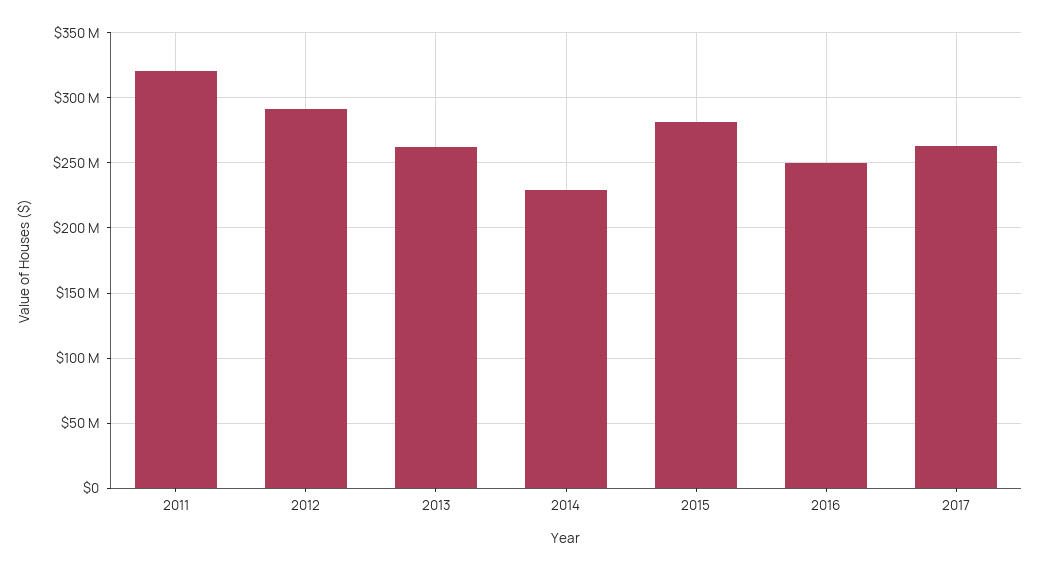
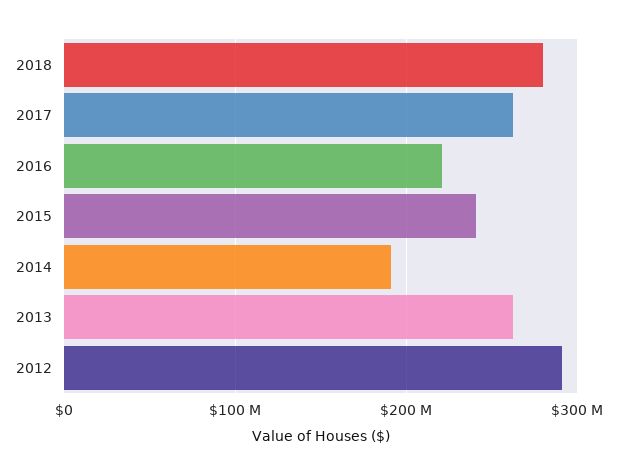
2011: 320000000 -> none
2014: 230000000 -> 190000000
2015: 280000000 -> 240000000
2016: 250000000 -> 220000000
2018: none -> 280000000

